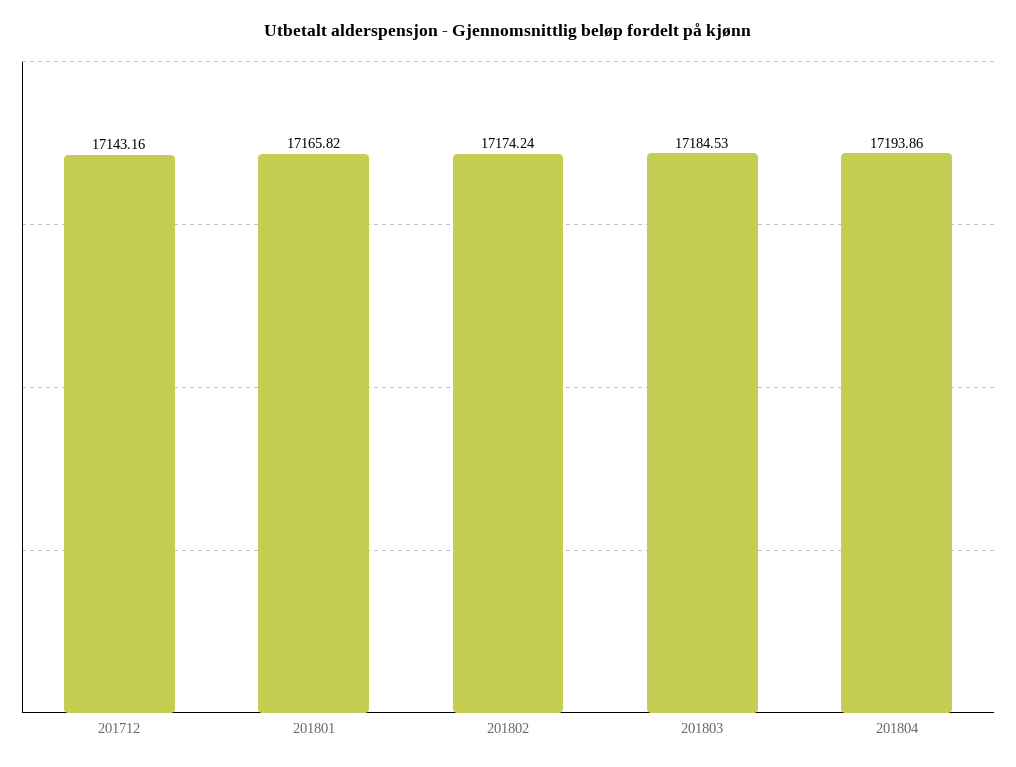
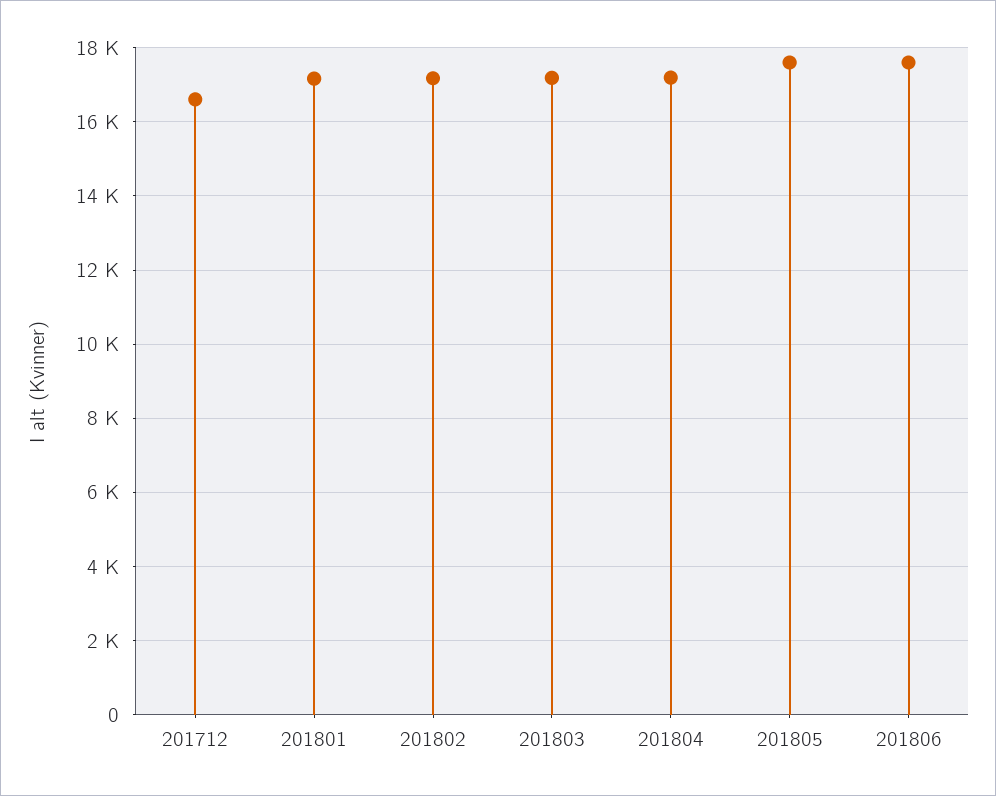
201712: 17143.16 -> 16600
201805: none -> 17600
201806: none -> 17600

